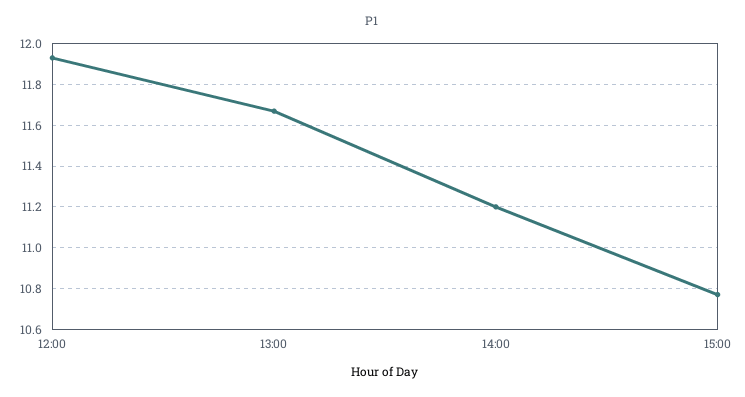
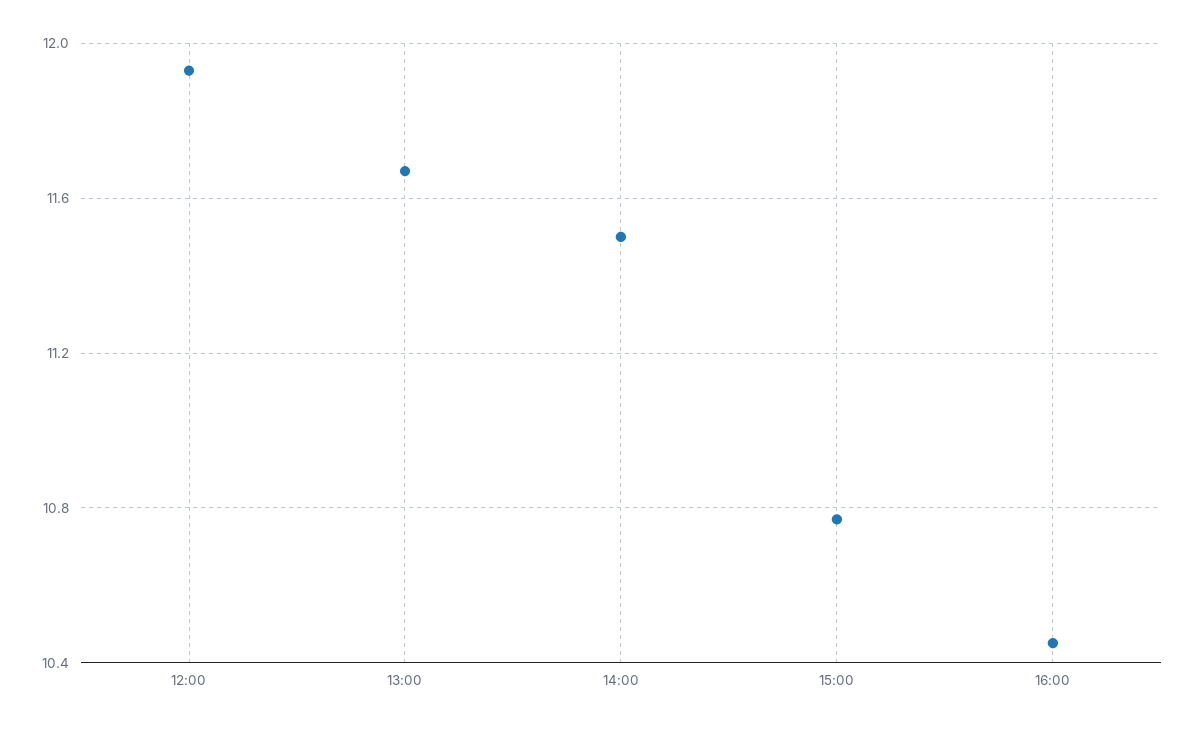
14:00: 11.2 -> 11.5
16:00: none -> 10.45

